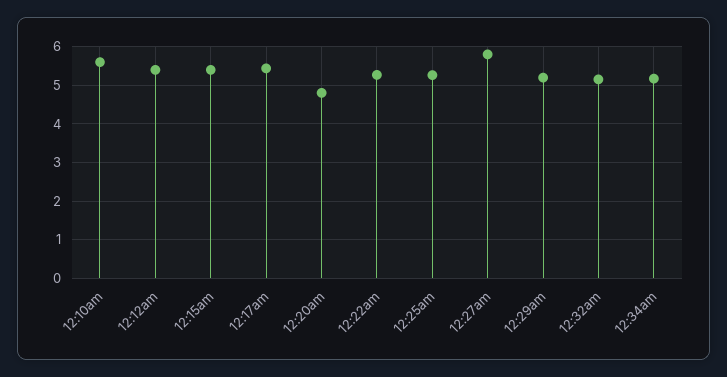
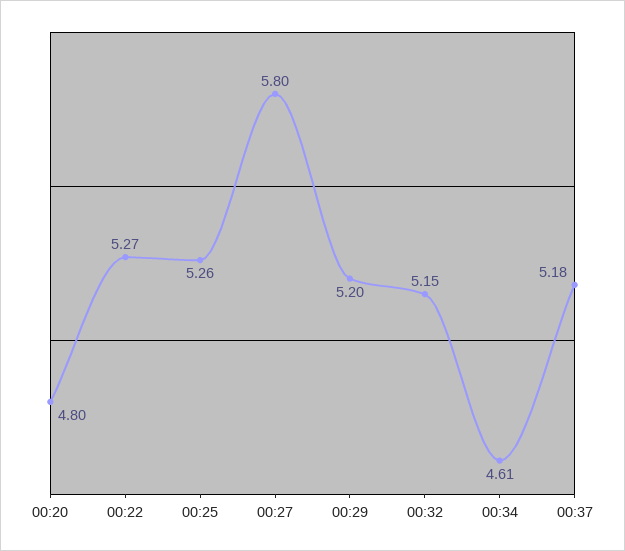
12:10am: 5.6 -> none
12:12am: 5.4 -> none
12:15am: 5.4 -> none
12:17am: 5.4 -> none
12:34am: 5.2 -> 4.61
00:37: none -> 5.18

